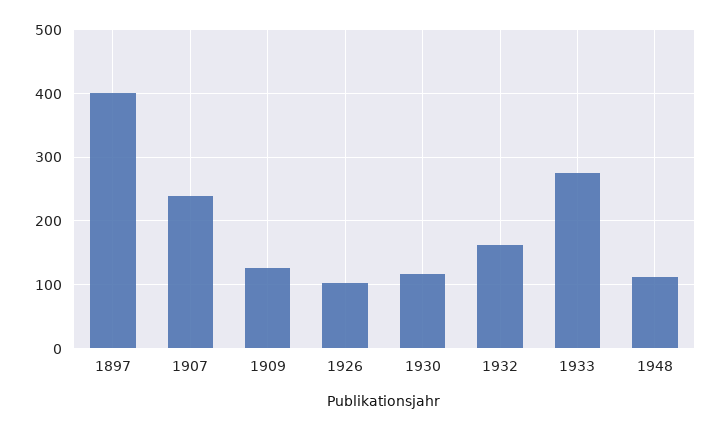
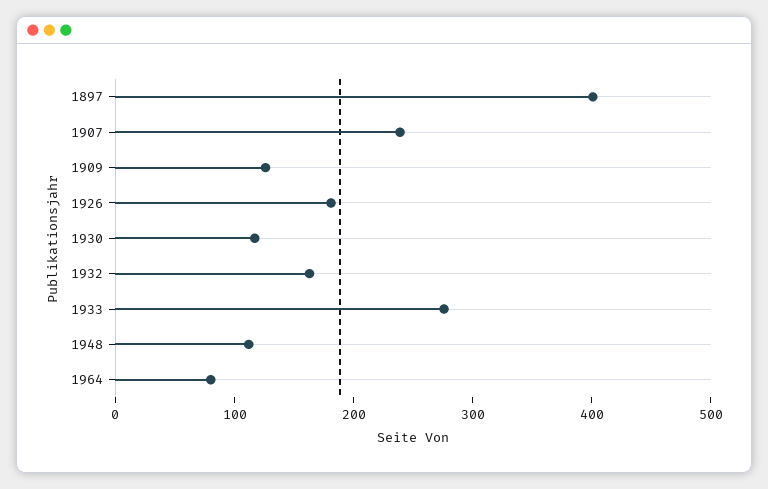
1926: 100 -> 180
1964: none -> 80

